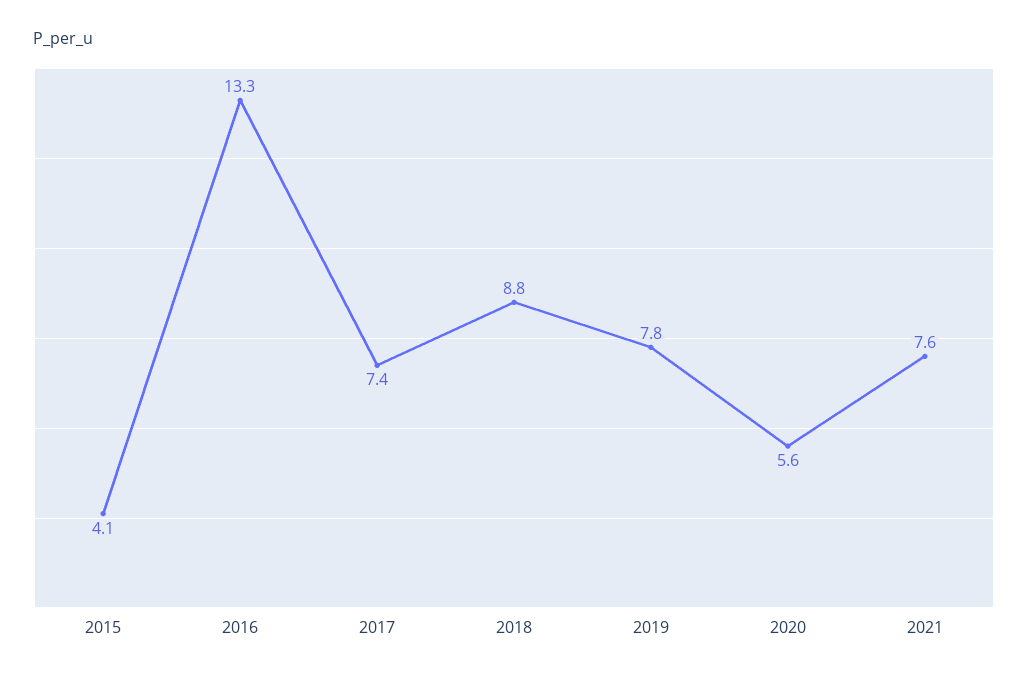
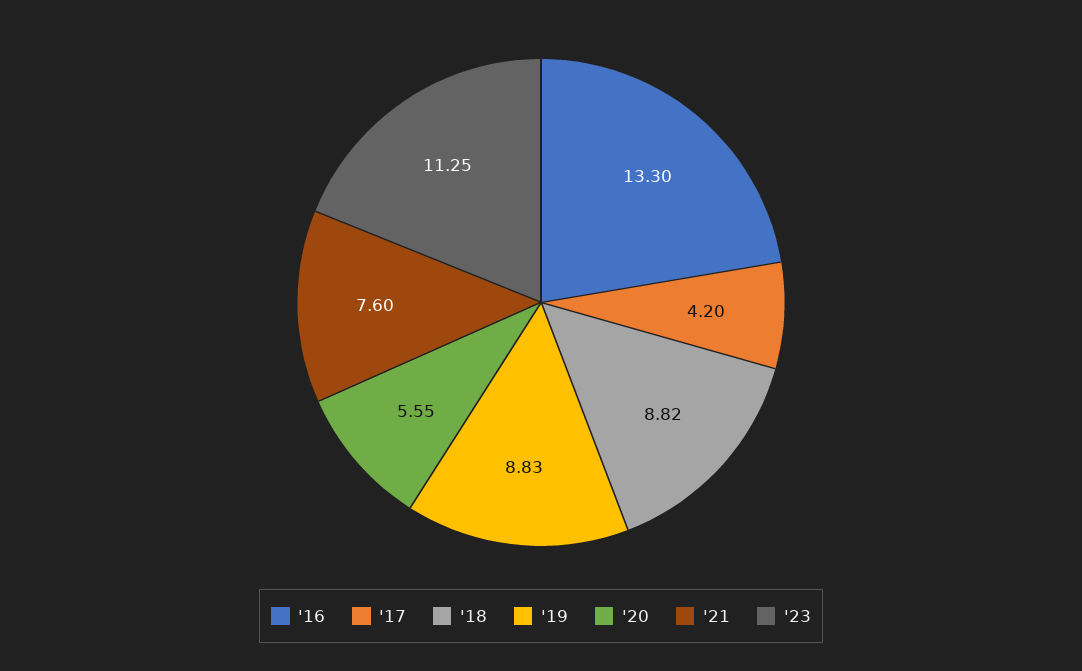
2015: 4.1 -> none
2017: 7.4 -> 4.2
2019: 7.8 -> 8.83
'23: none -> 11.25

